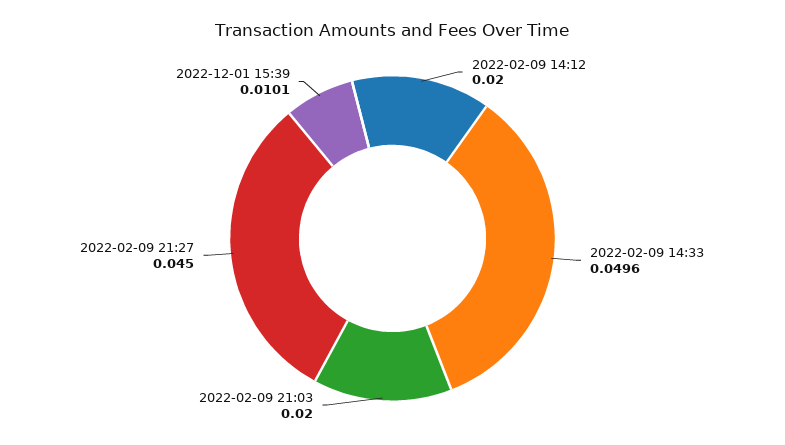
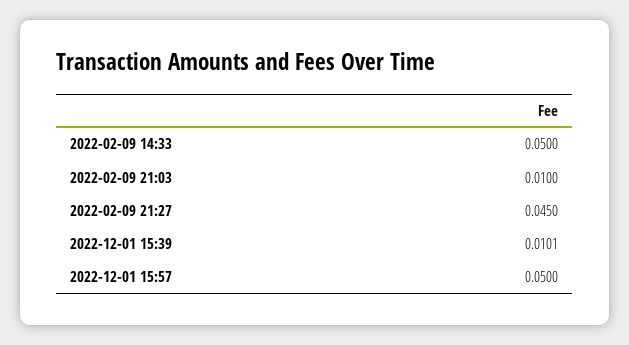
2022-02-09 14:12: 0.02 -> none
2022-02-09 14:33: 0.0496 -> 0.05
2022-02-09 21:03: 0.02 -> 0.01
2022-12-01 15:57: none -> 0.05

